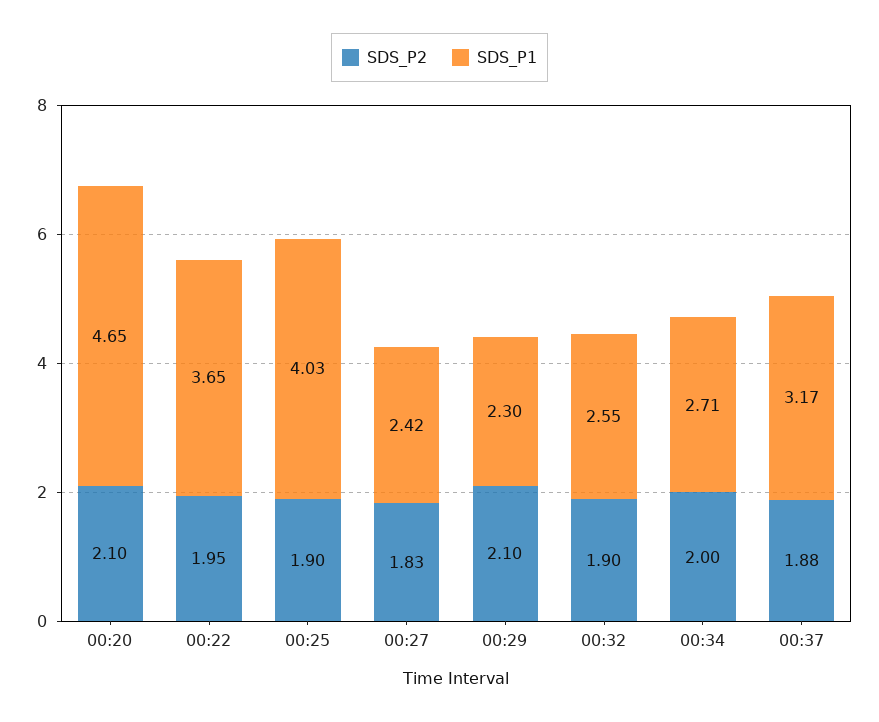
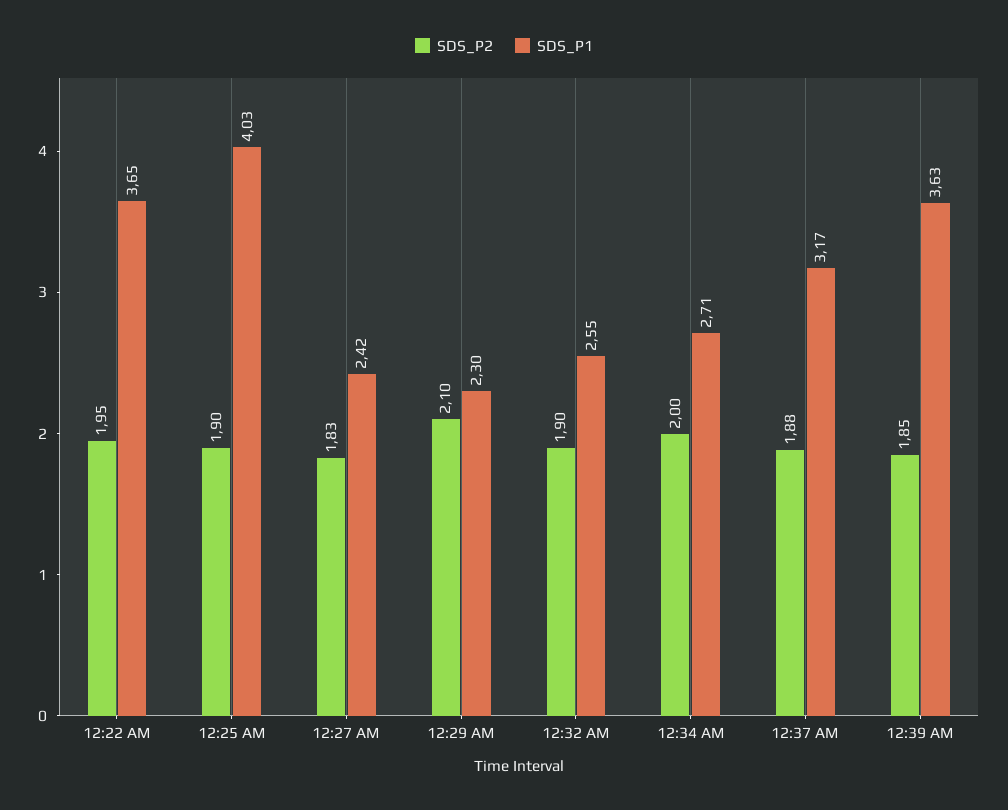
SDS_P2, 00:20: 2.1 -> none
SDS_P1, 00:20: 4.65 -> none
SDS_P2, 12:39 AM: none -> 1.85
SDS_P1, 12:39 AM: none -> 3.63

